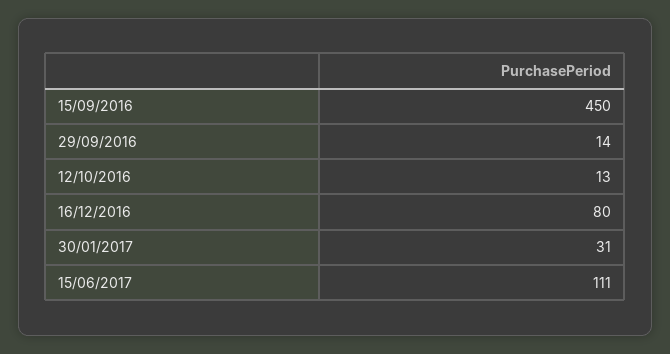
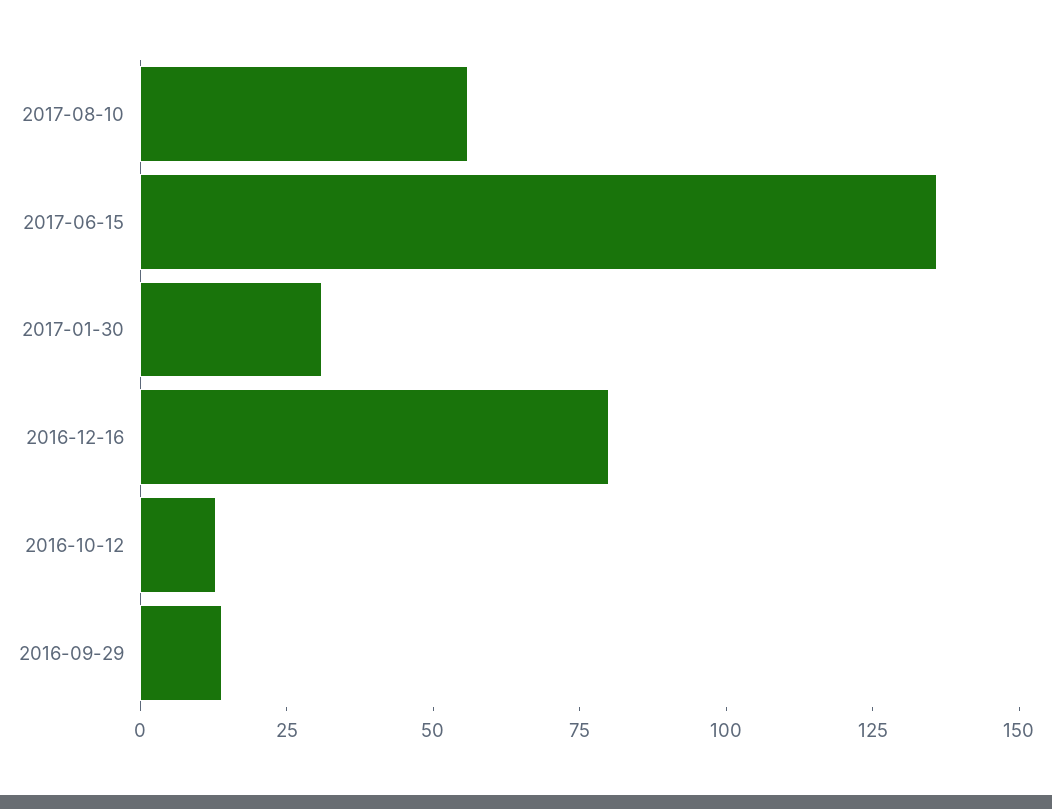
15/09/2016: 450 -> none
15/06/2017: 111 -> 135
2017-08-10: none -> 55

